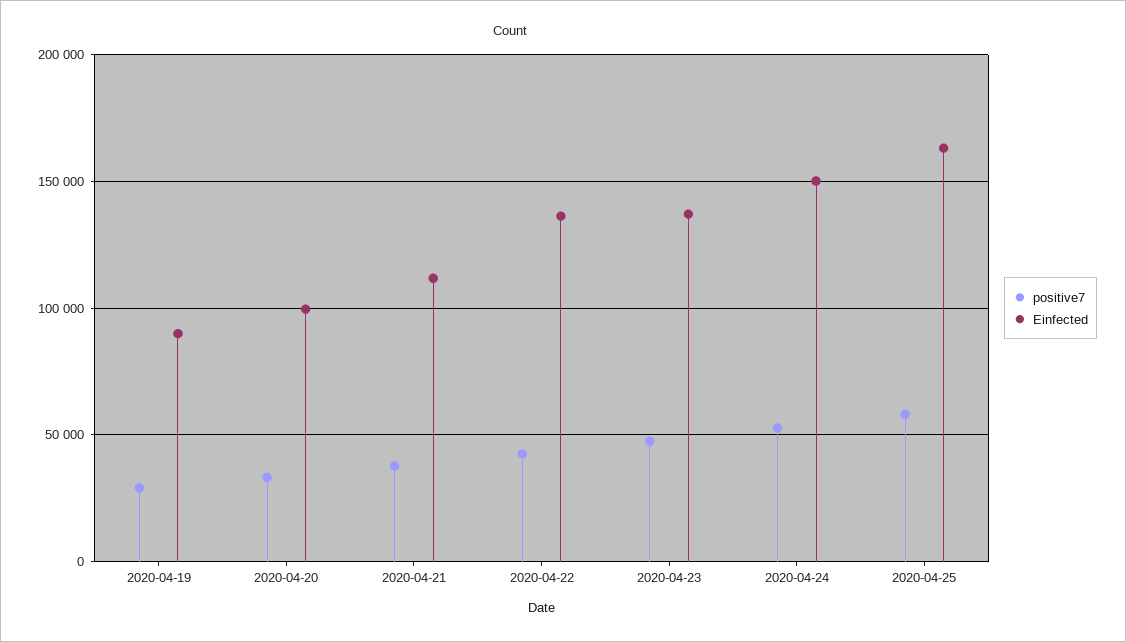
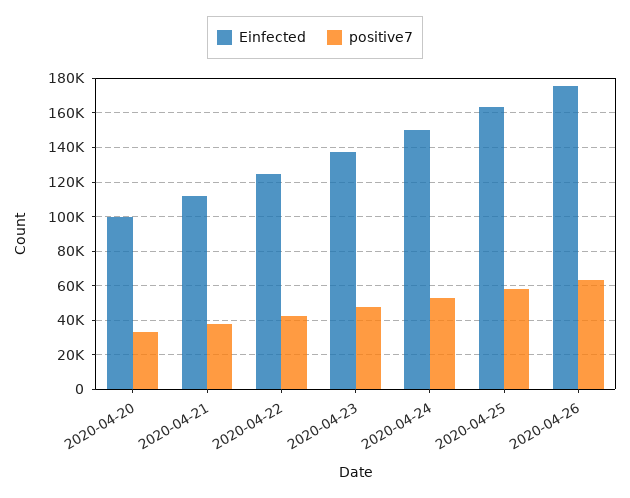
positive7, 2020-04-19: 30000 -> none
Einfected, 2020-04-19: 90000 -> none
Einfected, 2020-04-22: 135000 -> 125000
Einfected, 2020-04-26: none -> 175000
positive7, 2020-04-26: none -> 65000

